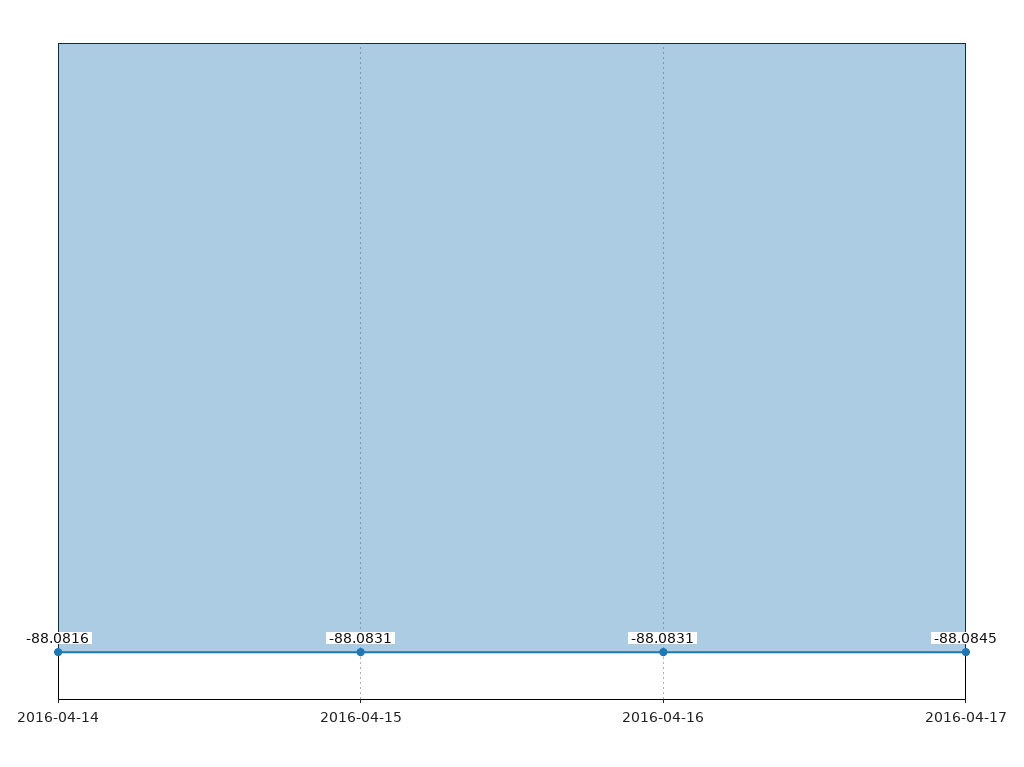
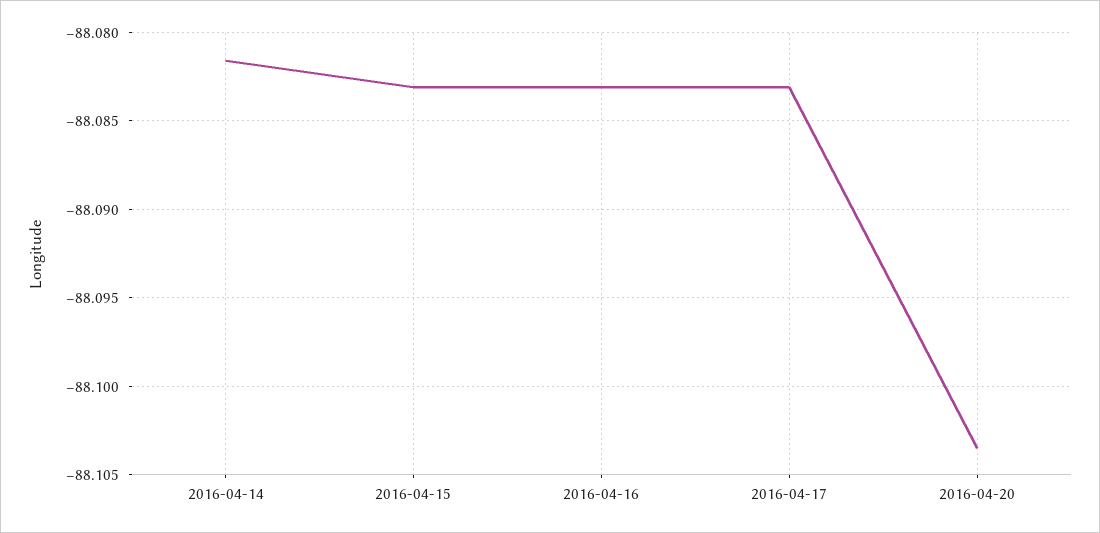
2016-04-17: -88.0845 -> -88.083
2016-04-20: none -> -88.1035

